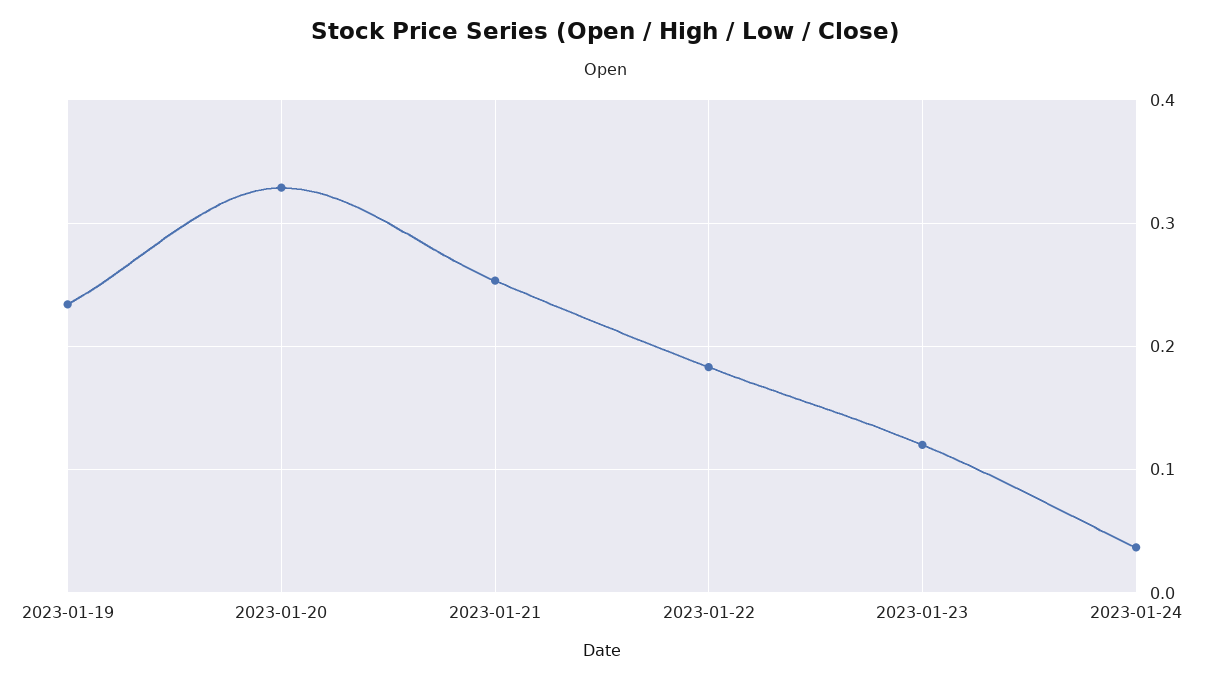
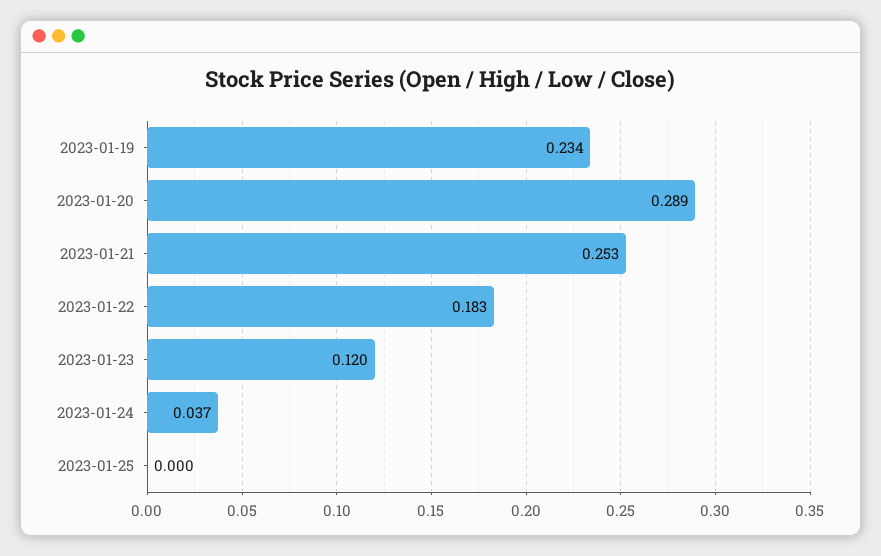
2023-01-20: 0.33 -> 0.289
2023-01-25: none -> 0

